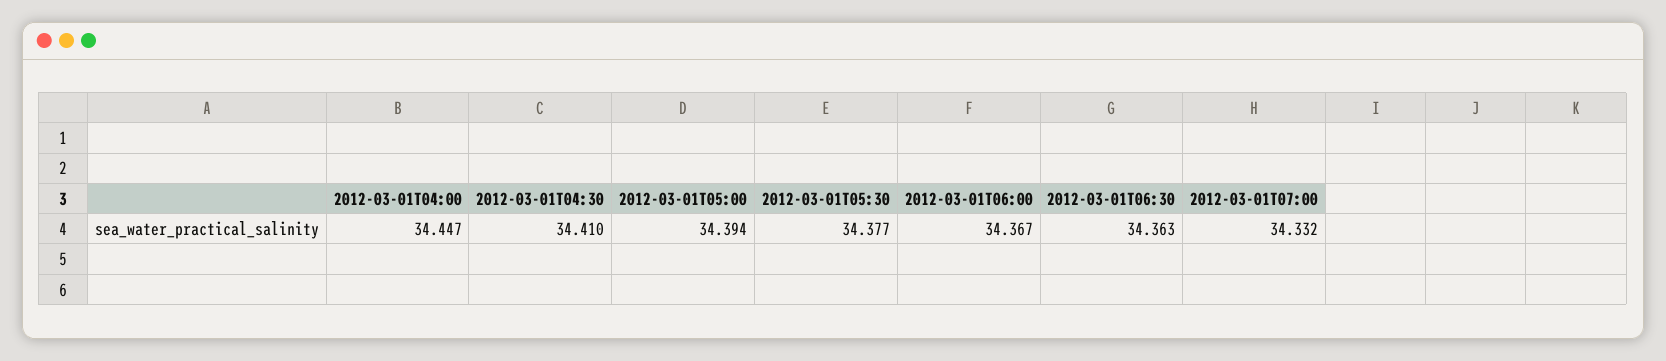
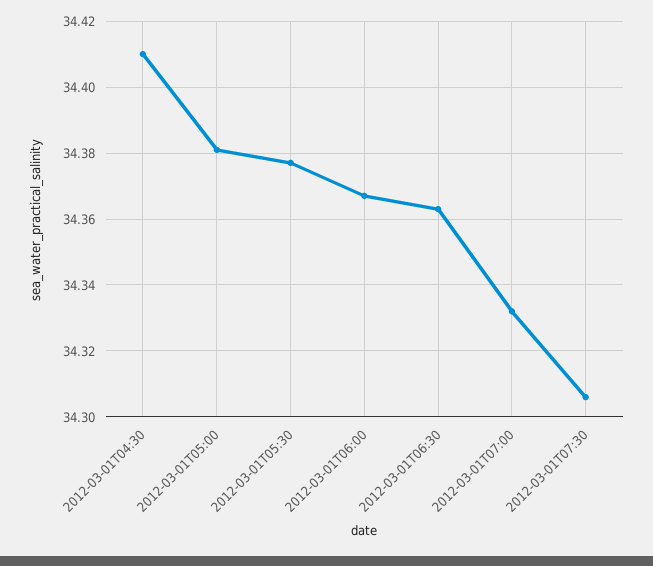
2012-03-01T04:00: 34.447 -> none
2012-03-01T05:00: 34.394 -> 34.38
2012-03-01T07:30: none -> 34.305

